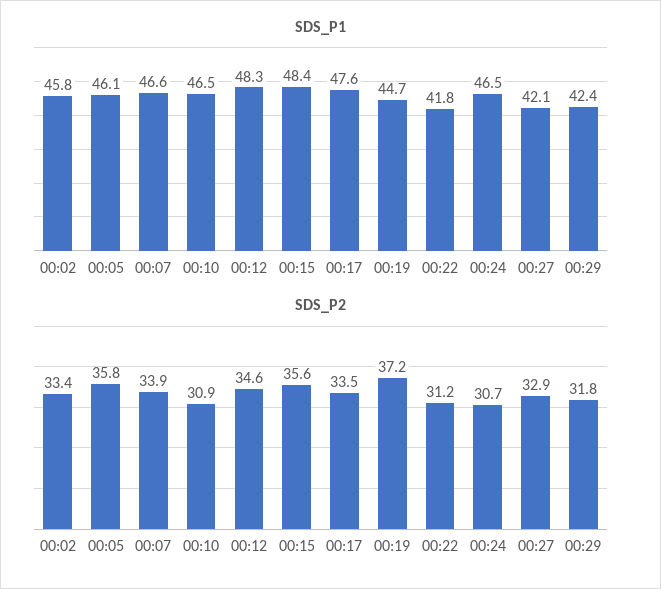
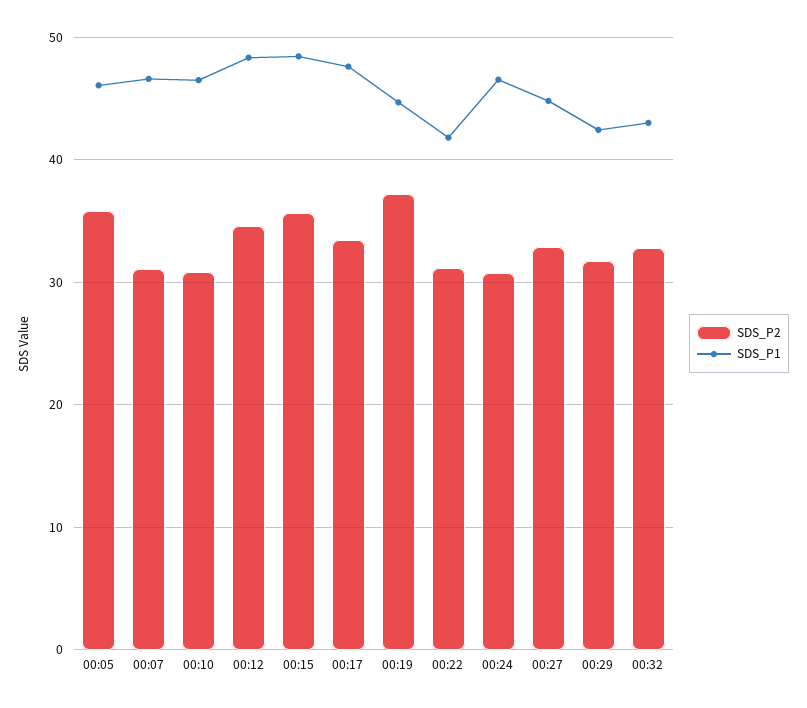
SDS_P1, 00:02: 45.8 -> none
SDS_P1, 00:27: 42.1 -> 45
SDS_P2, 00:02: 33.4 -> none
SDS_P2, 00:07: 33.9 -> 31
SDS_P2, 00:32: none -> 33
SDS_P1, 00:32: none -> 43

